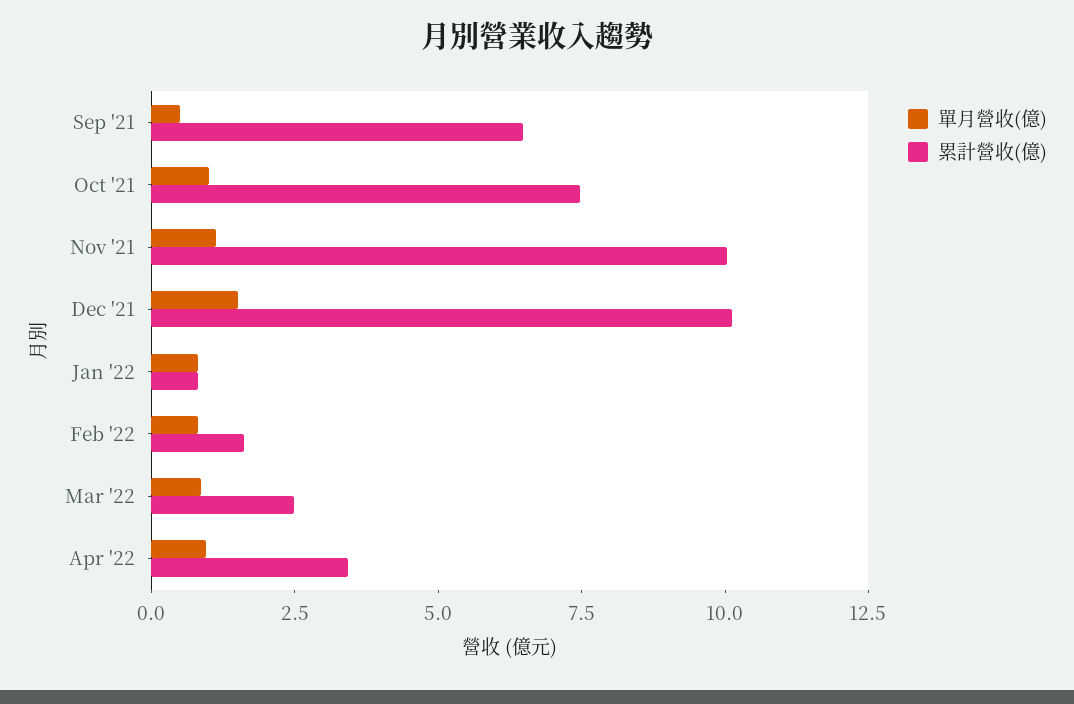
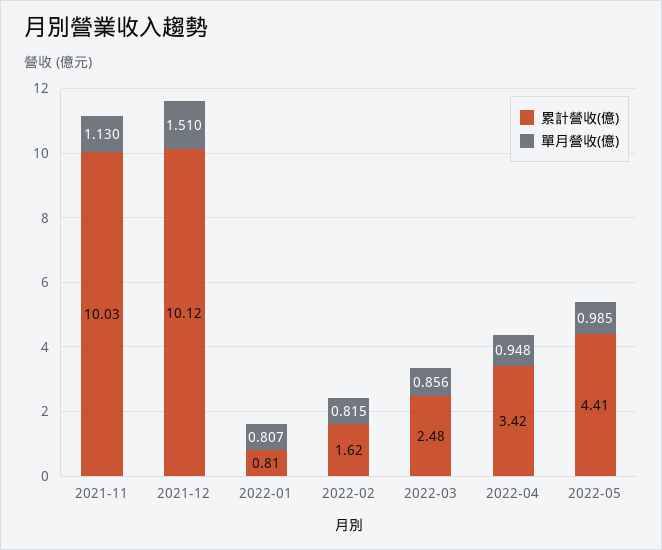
單月營收(億), Sep '21: 0.5 -> none
累計營收(億), Sep '21: 6.5 -> none
單月營收(億), Oct '21: 1 -> none
累計營收(億), Oct '21: 7.5 -> none
累計營收(億), 2022-05: none -> 4.41
單月營收(億), 2022-05: none -> 0.985

